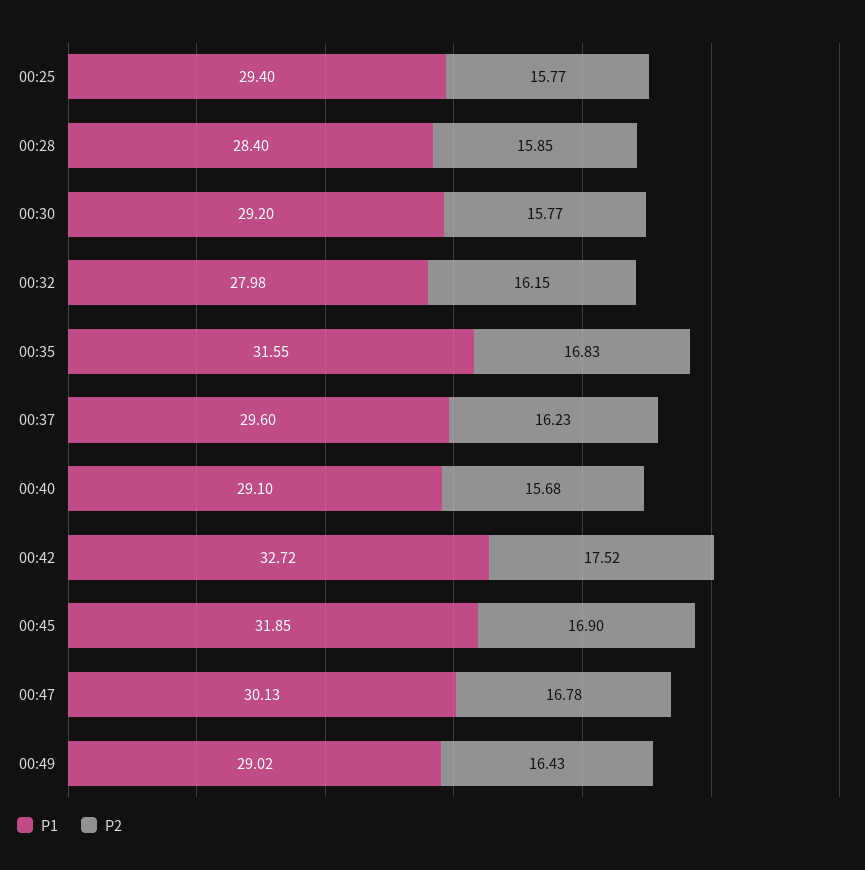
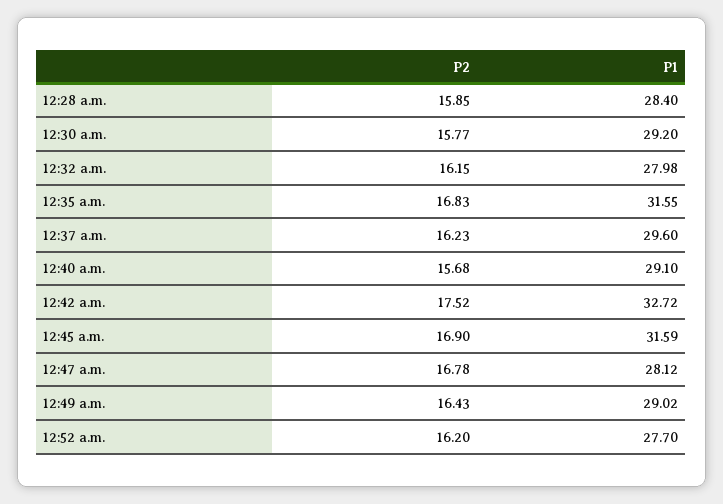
P1, 00:25: 29.4 -> none
P2, 00:25: 15.77 -> none
P1, 00:45: 31.85 -> 31.59
P1, 00:47: 30.13 -> 28.12
P2, 12:52 a.m.: none -> 16.2
P1, 12:52 a.m.: none -> 27.7

